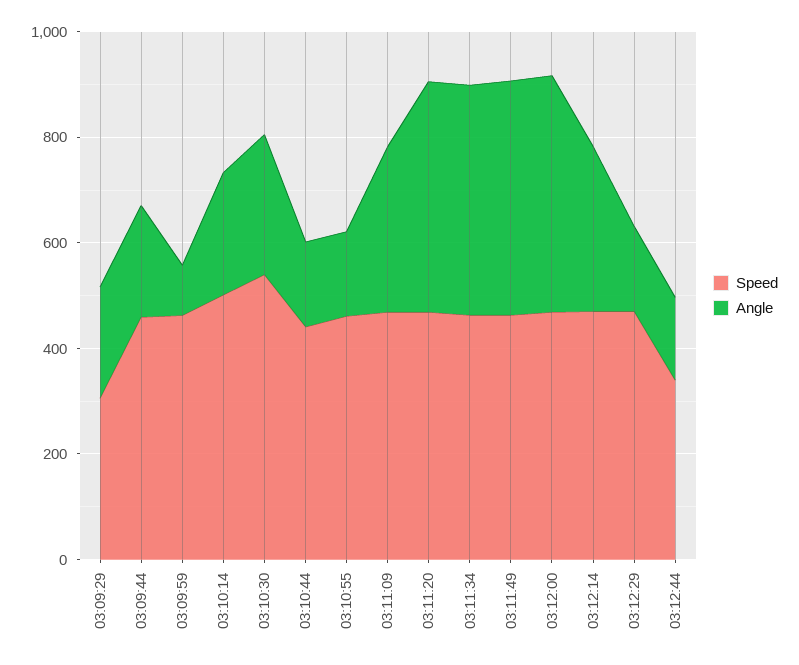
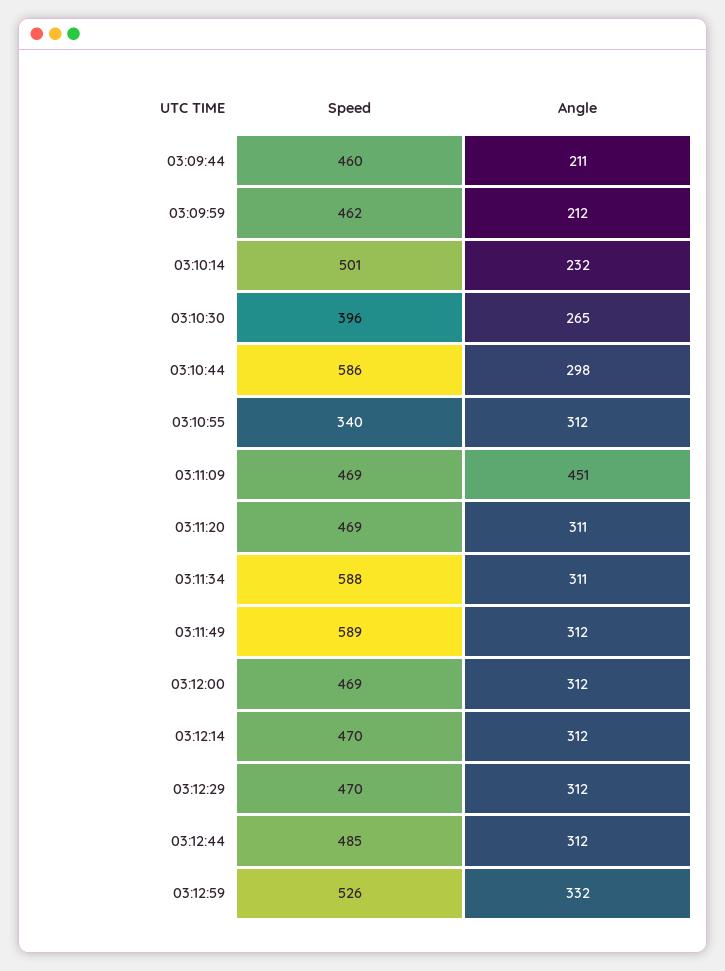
Speed, 03:09:29: 300 -> none
Angle, 03:09:29: 200 -> none
Angle, 03:09:59: 100 -> 212
Speed, 03:10:30: 550 -> 396
Speed, 03:10:44: 450 -> 586
Angle, 03:10:44: 150 -> 298
Speed, 03:10:55: 450 -> 340
Angle, 03:10:55: 150 -> 312
Angle, 03:11:09: 300 -> 451
Angle, 03:11:20: 450 -> 311
Speed, 03:11:34: 450 -> 588
Angle, 03:11:34: 450 -> 311
Speed, 03:11:49: 450 -> 589
Angle, 03:11:49: 450 -> 312
Angle, 03:12:00: 450 -> 312
Angle, 03:12:29: 150 -> 312
Speed, 03:12:44: 350 -> 485
Angle, 03:12:44: 150 -> 312
Speed, 03:12:59: none -> 526
Angle, 03:12:59: none -> 332

